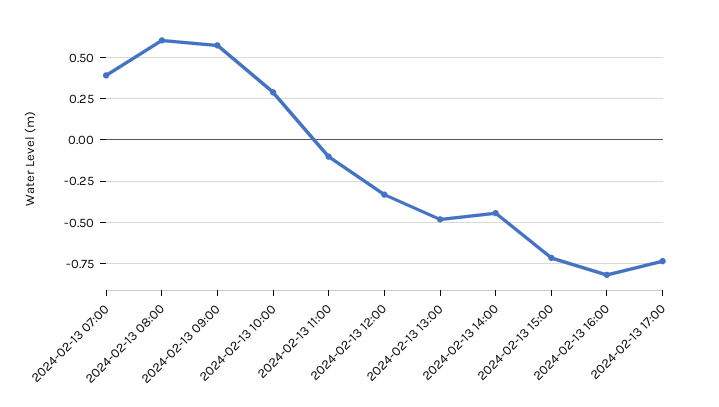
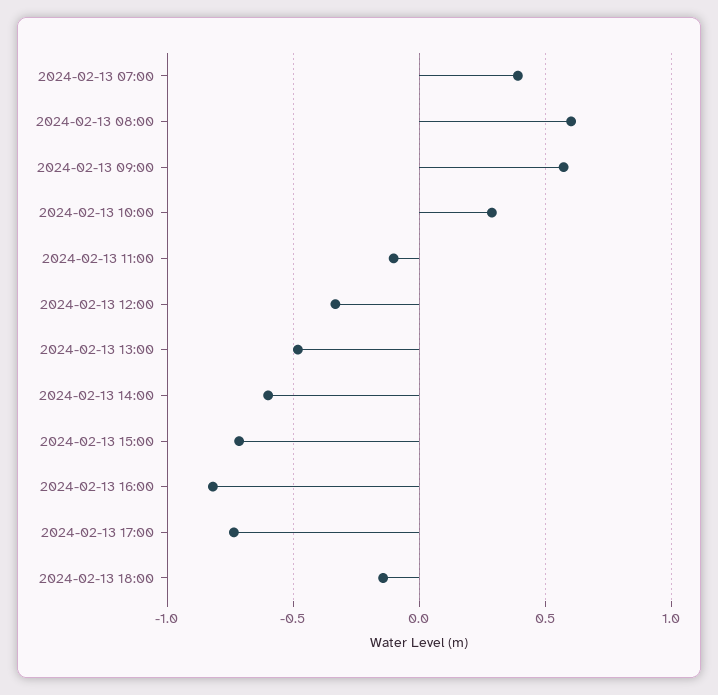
2024-02-13 14:00: -0.45 -> -0.6
2024-02-13 18:00: none -> -0.15

